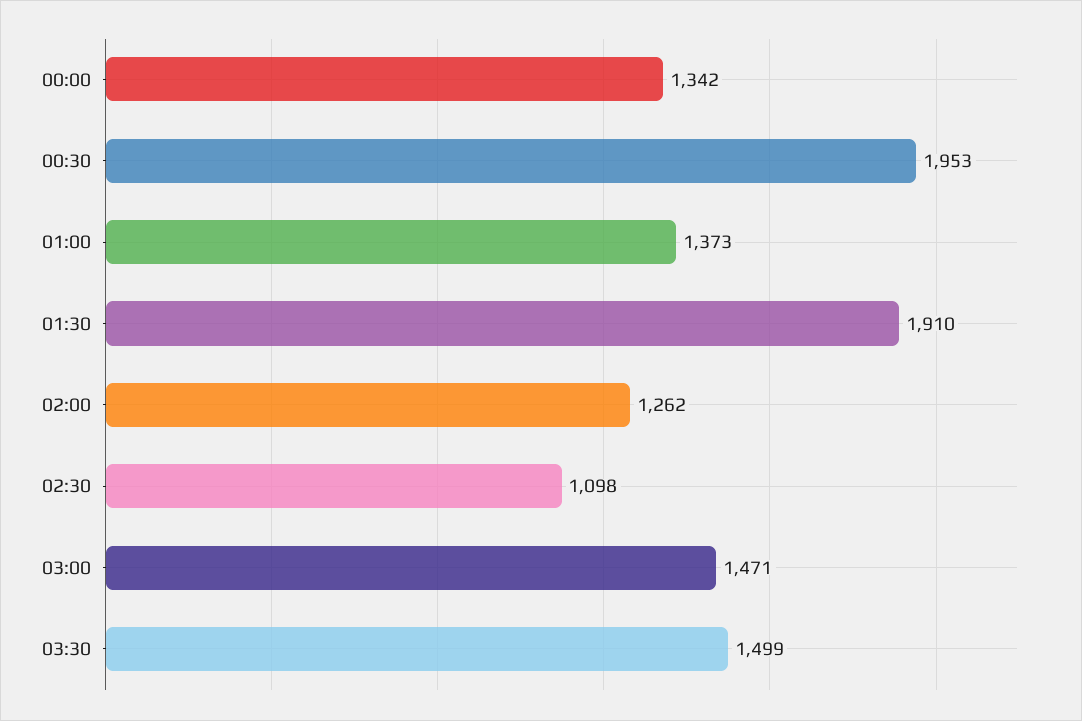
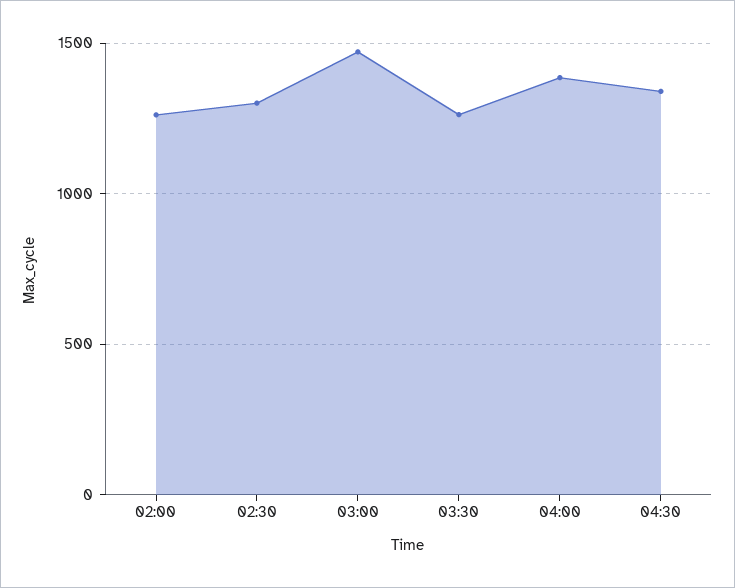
00:00: 1342 -> none
00:30: 1953 -> none
01:00: 1373 -> none
01:30: 1910 -> none
02:30: 1098 -> 1300
03:30: 1499 -> 1250
04:00: none -> 1400
04:30: none -> 1350

